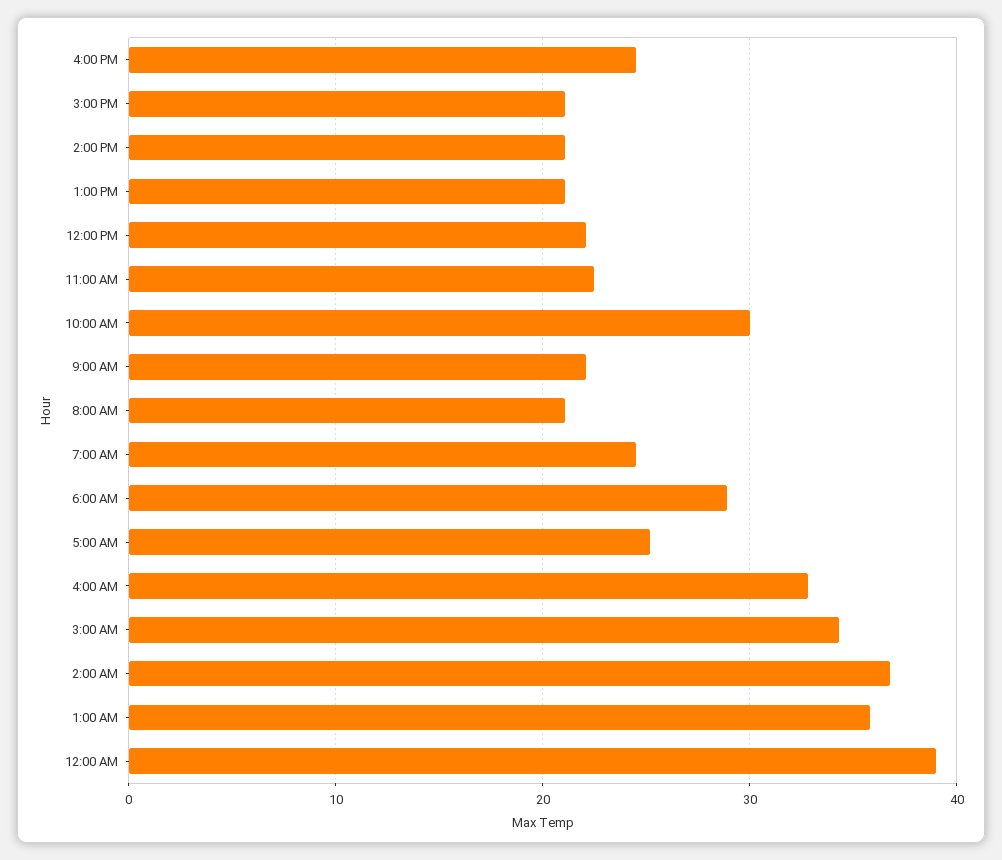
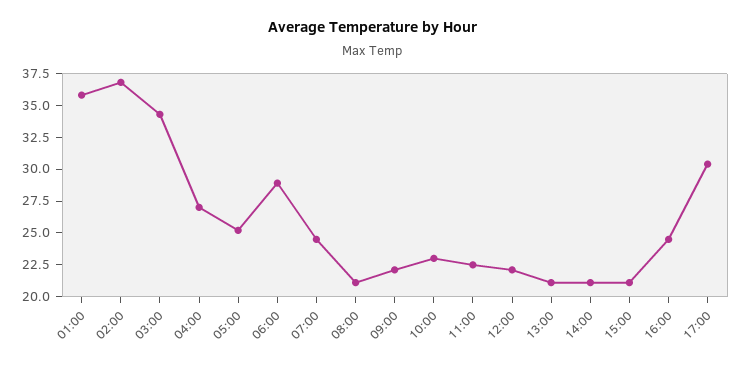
10:00 AM: 30 -> 22.5
4:00 AM: 33 -> 27.5
12:00 AM: 39 -> none
17:00: none -> 30

